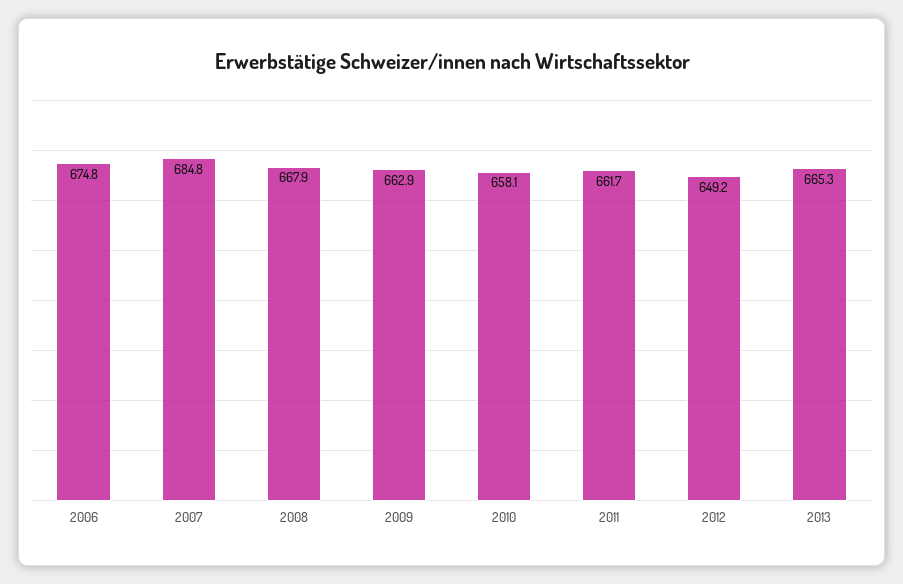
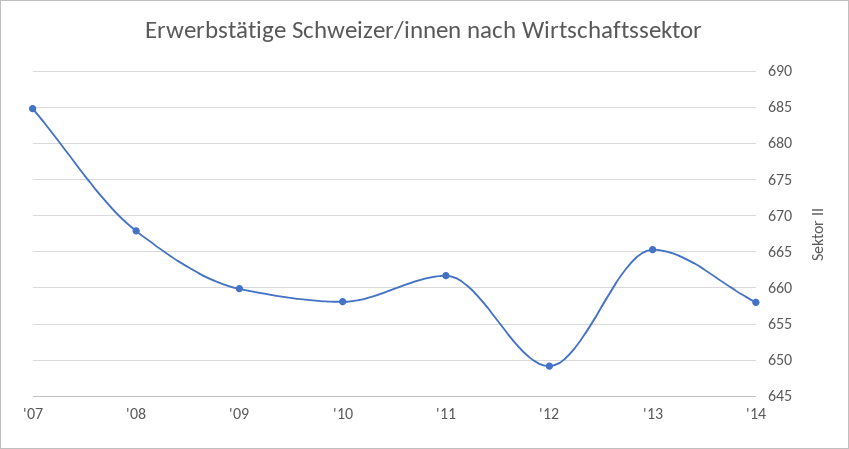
2006: 674.8 -> none
2009: 662.9 -> 660
'14: none -> 658

